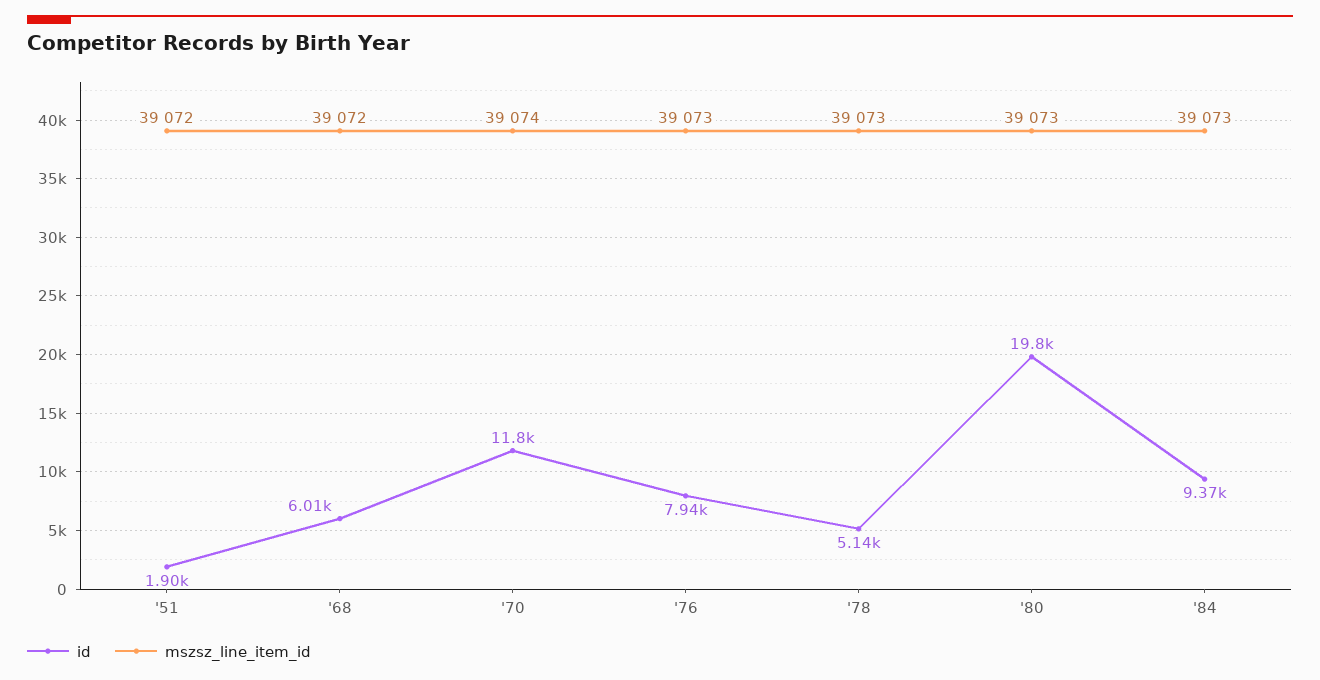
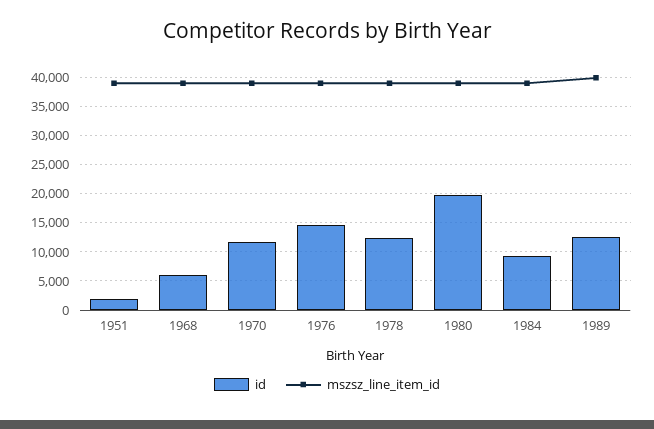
id, '76: 7940 -> 15000
id, '78: 5140 -> 12500
id, 1989: none -> 12500
mszsz_line_item_id, 1989: none -> 40000

